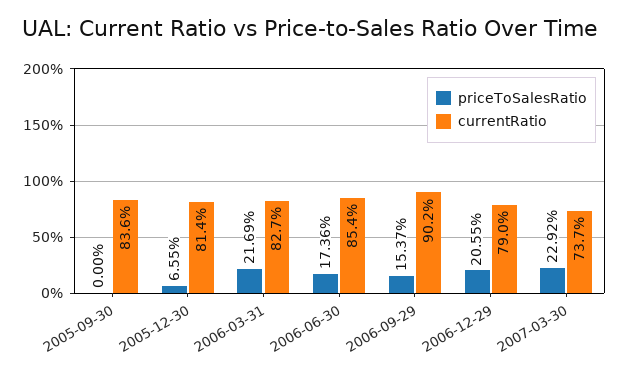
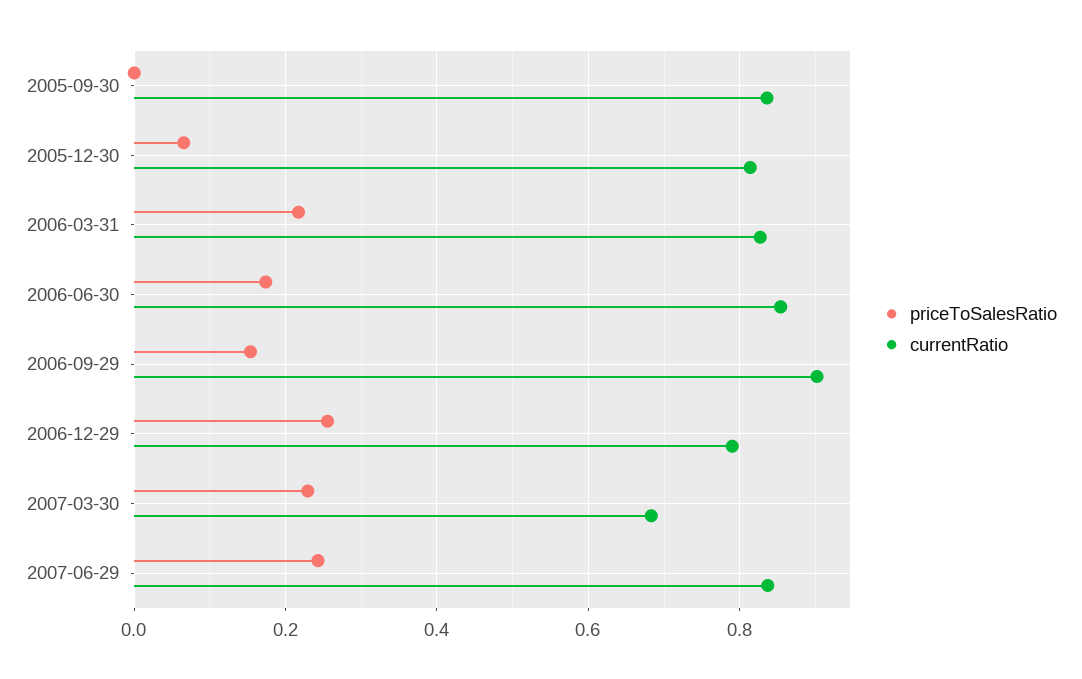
priceToSalesRatio, 2006-12-29: 0.2055 -> 0.26
currentRatio, 2007-03-30: 0.737 -> 0.68
priceToSalesRatio, 2007-06-29: none -> 0.24
currentRatio, 2007-06-29: none -> 0.84

